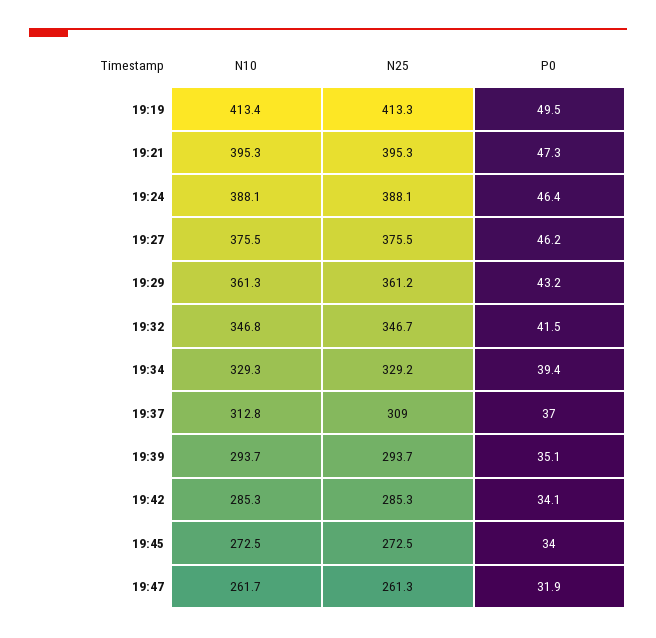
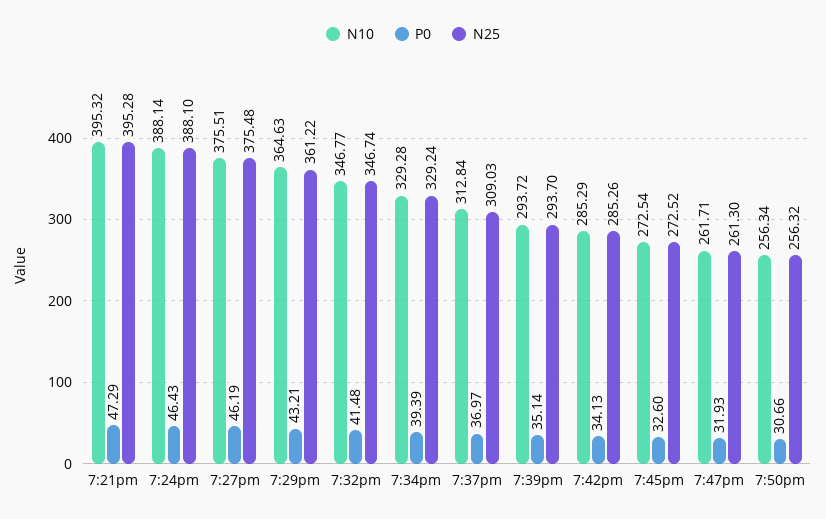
N10, 19:19: 413.4 -> none
N25, 19:19: 413.3 -> none
P0, 19:19: 49.5 -> none
N10, 19:29: 361.3 -> 364.63
P0, 19:45: 34 -> 32.6
N10, 7:50pm: none -> 256.34
P0, 7:50pm: none -> 30.66
N25, 7:50pm: none -> 256.32

